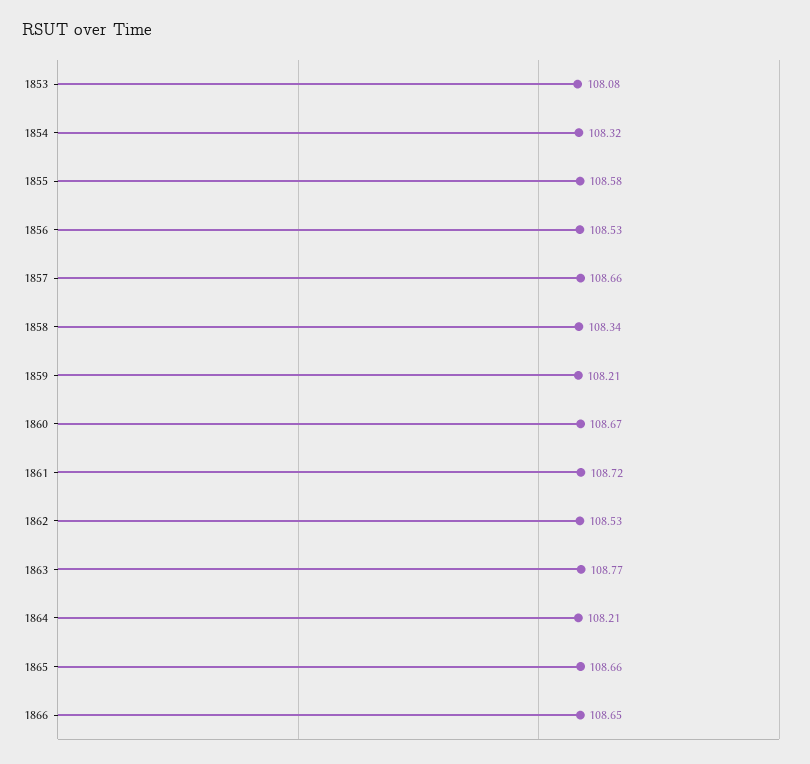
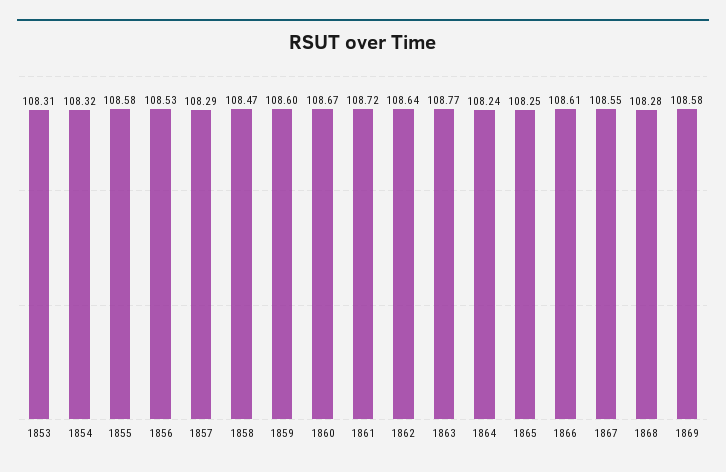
1853: 108.08 -> 108.31
1857: 108.66 -> 108.29
1858: 108.34 -> 108.47
1859: 108.21 -> 108.6
1862: 108.53 -> 108.64
1864: 108.21 -> 108.24
1865: 108.66 -> 108.25
1866: 108.65 -> 108.61
1867: none -> 108.55
1868: none -> 108.28
1869: none -> 108.58

